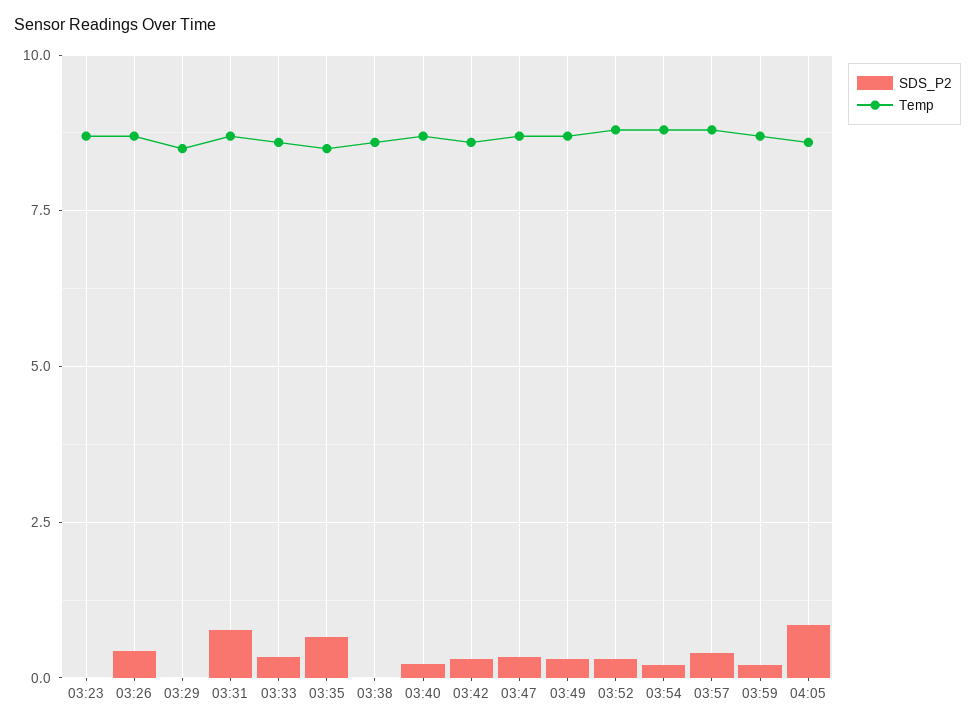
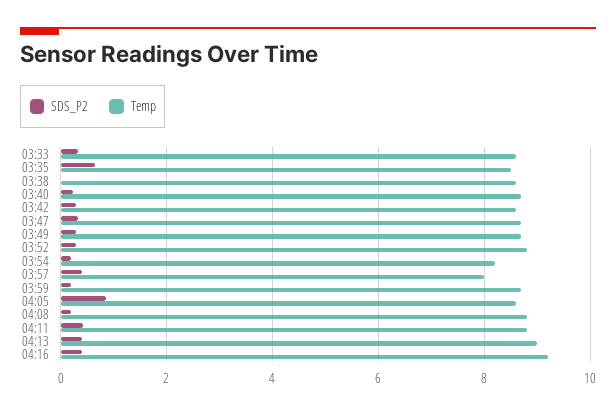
SDS_P2, 03:23: 0 -> none
Temp, 03:23: 8.75 -> none
SDS_P2, 03:26: 0.5 -> none
Temp, 03:26: 8.75 -> none
SDS_P2, 03:29: 0 -> none
Temp, 03:29: 8.5 -> none
SDS_P2, 03:31: 0.75 -> none
Temp, 03:31: 8.75 -> none
Temp, 03:54: 8.75 -> 8.2
Temp, 03:57: 8.75 -> 8
SDS_P2, 04:08: none -> 0.2
Temp, 04:08: none -> 8.8
SDS_P2, 04:11: none -> 0.4
Temp, 04:11: none -> 8.8
SDS_P2, 04:13: none -> 0.4
Temp, 04:13: none -> 9
SDS_P2, 04:16: none -> 0.4
Temp, 04:16: none -> 9.2

